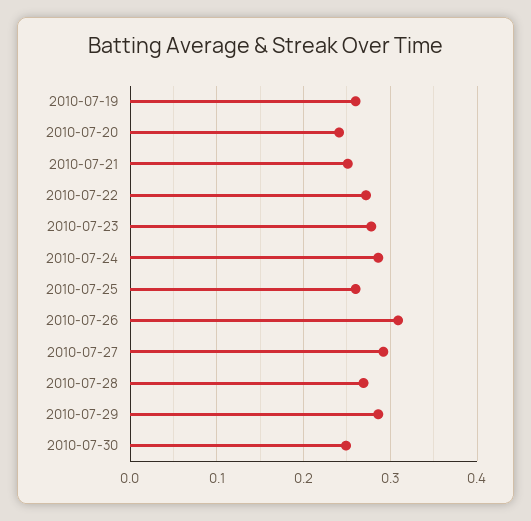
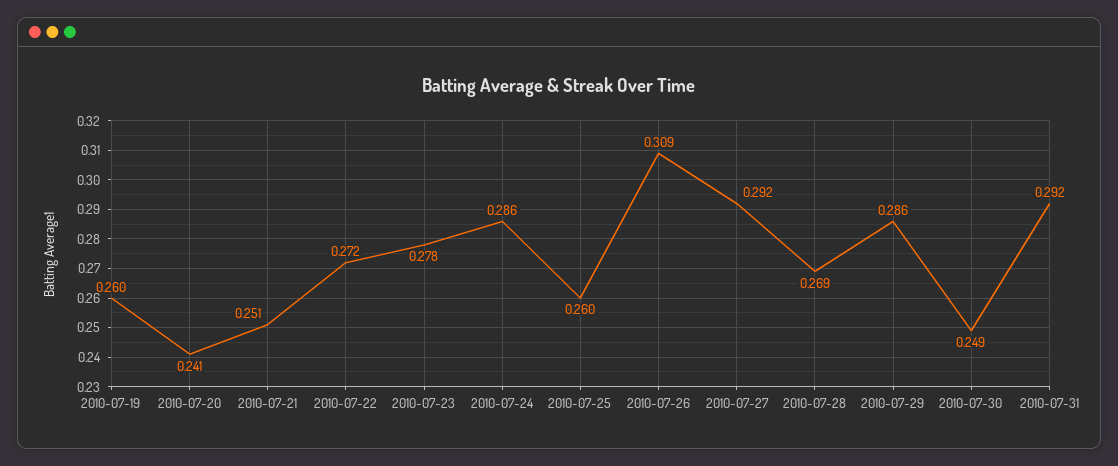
2010-07-31: none -> 0.292

